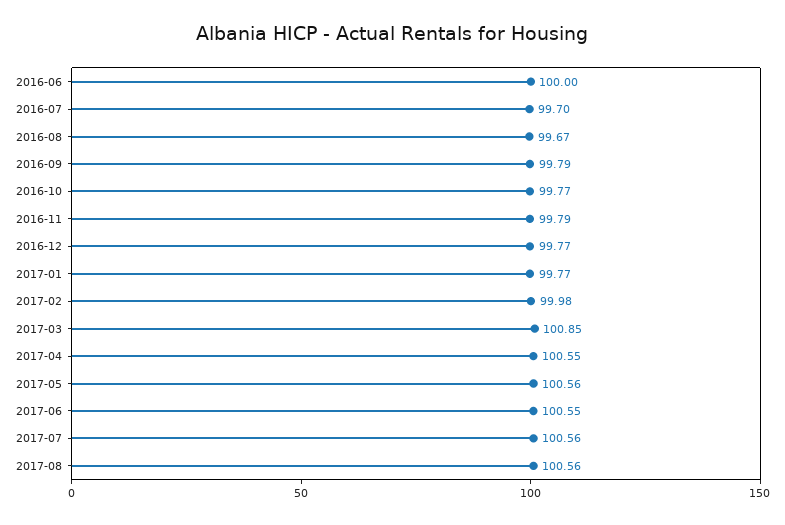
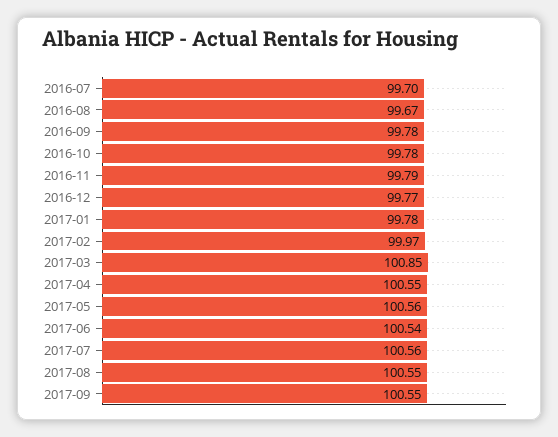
2016-06: 100 -> none
2016-09: 99.79 -> 99.78
2016-10: 99.77 -> 99.78
2017-01: 99.77 -> 99.78
2017-02: 99.98 -> 99.97
2017-06: 100.55 -> 100.54
2017-08: 100.56 -> 100.55
2017-09: none -> 100.55

